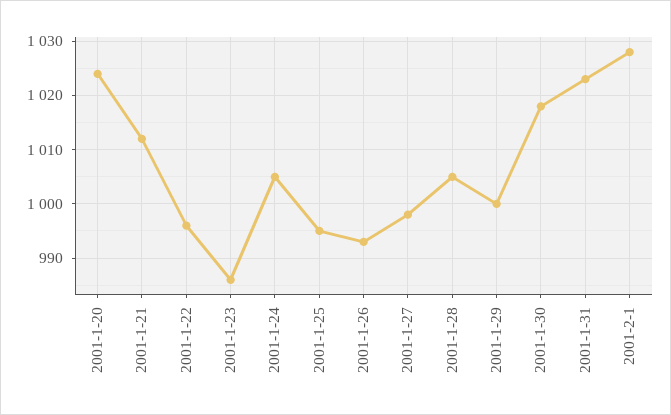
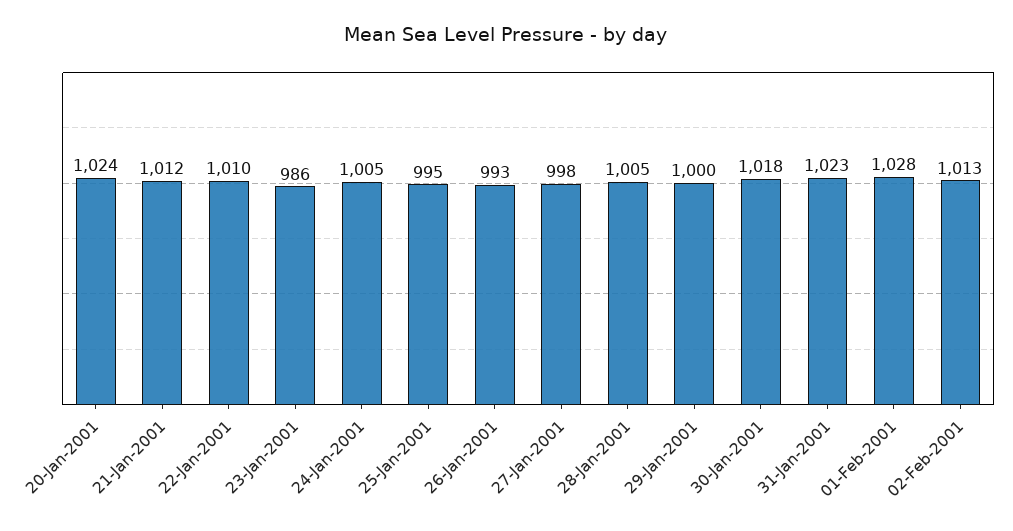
2001-1-22: 995 -> 1010
02-Feb-2001: none -> 1013

